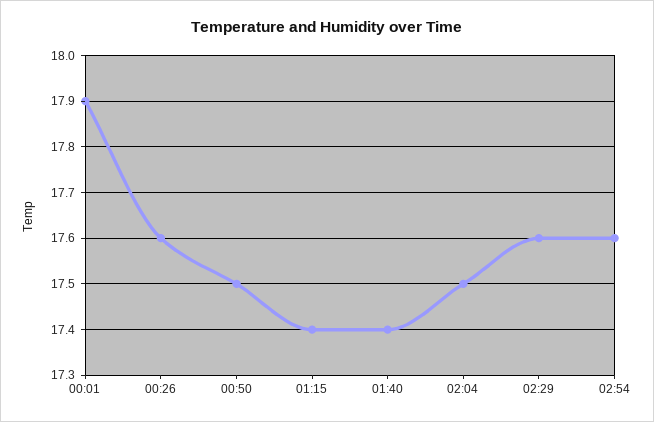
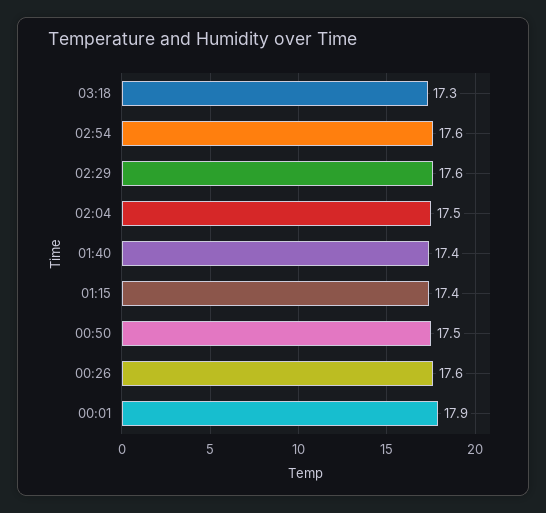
03:18: none -> 17.3

